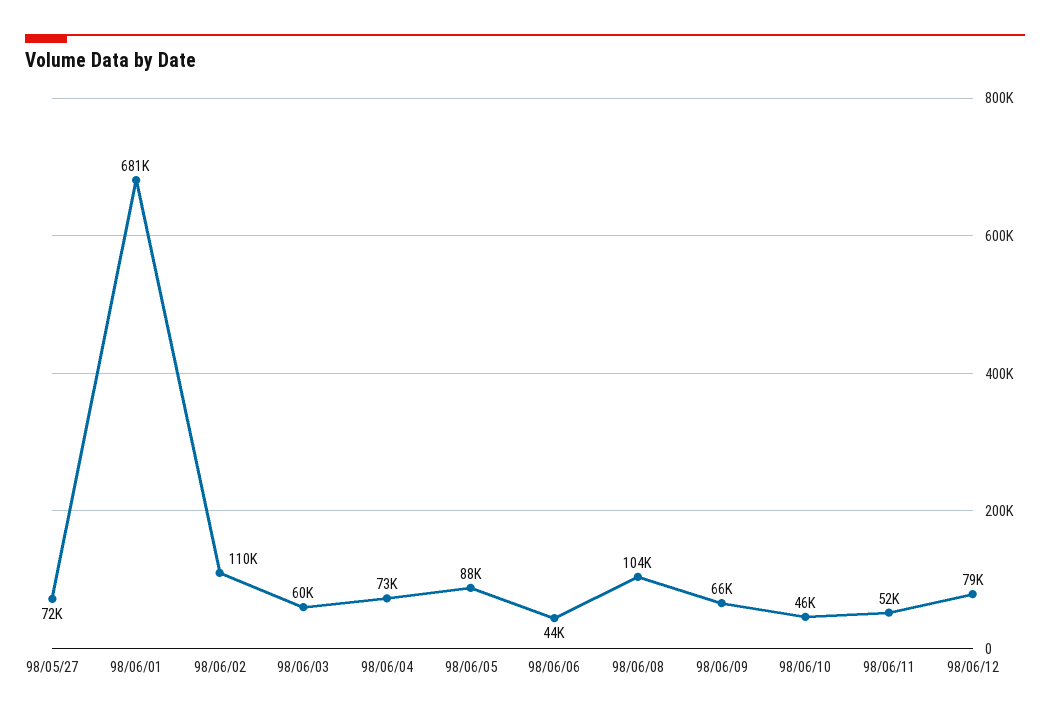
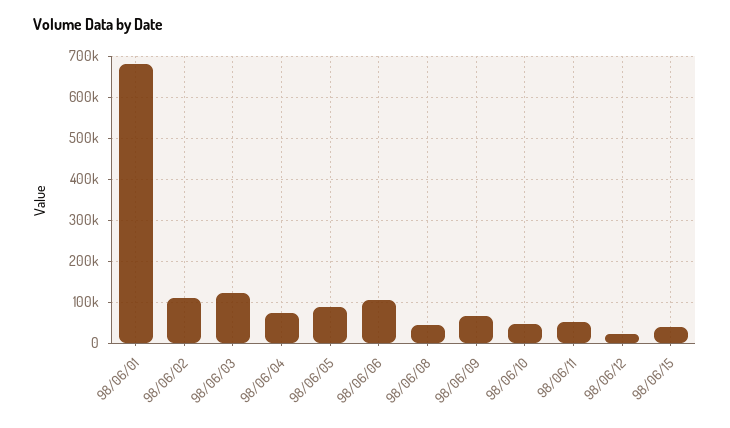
98/05/27: 72000 -> none
98/06/03: 60000 -> 120000
98/06/06: 44000 -> 100000
98/06/08: 104000 -> 40000
98/06/12: 79000 -> 20000
98/06/15: none -> 40000

